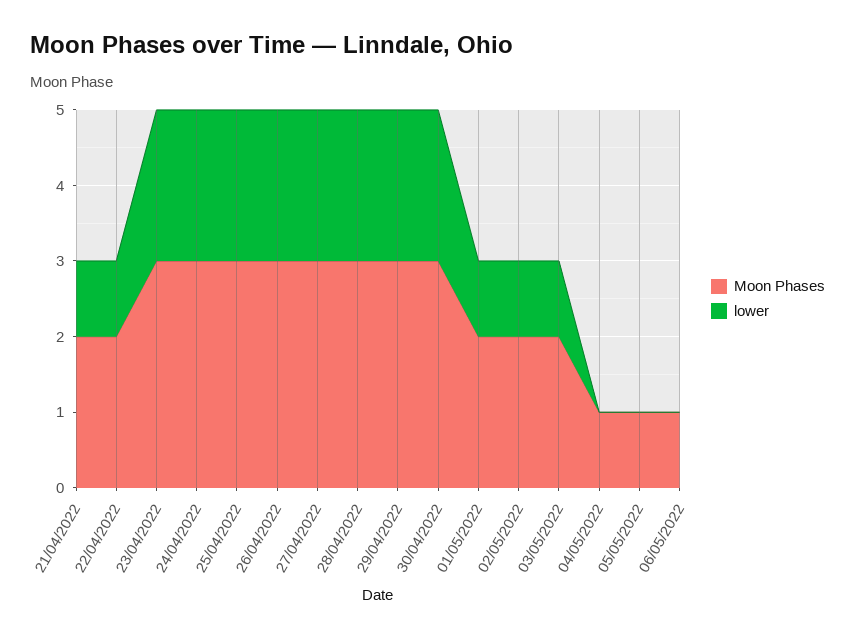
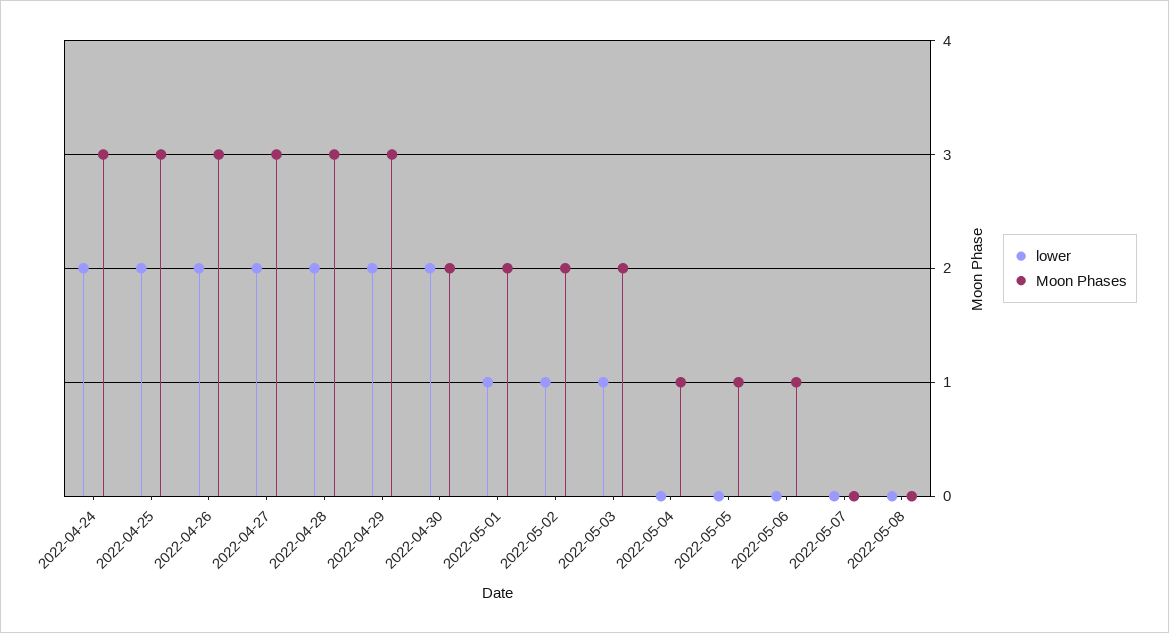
Moon Phases, 21/04/2022: 2 -> none
lower, 21/04/2022: 1 -> none
Moon Phases, 22/04/2022: 2 -> none
lower, 22/04/2022: 1 -> none
Moon Phases, 23/04/2022: 3 -> none
lower, 23/04/2022: 2 -> none
Moon Phases, 30/04/2022: 3 -> 2
lower, 2022-05-07: none -> 0
Moon Phases, 2022-05-07: none -> 0
lower, 2022-05-08: none -> 0
Moon Phases, 2022-05-08: none -> 0

